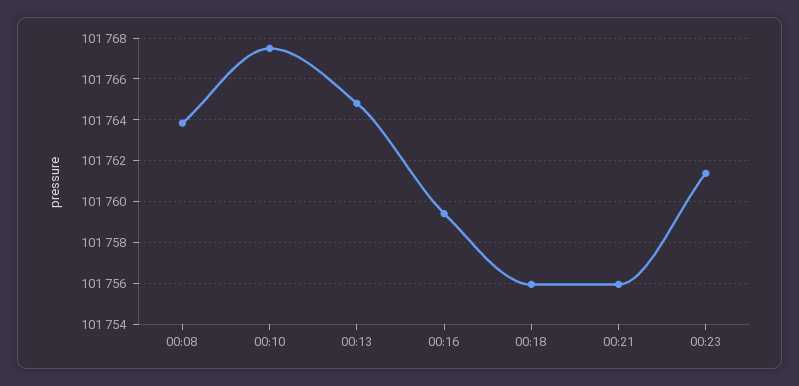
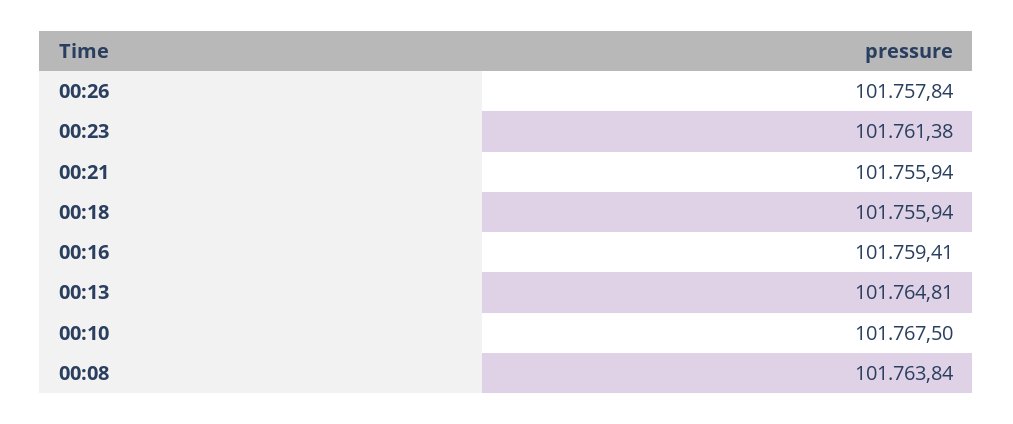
00:26: none -> 101757.84

